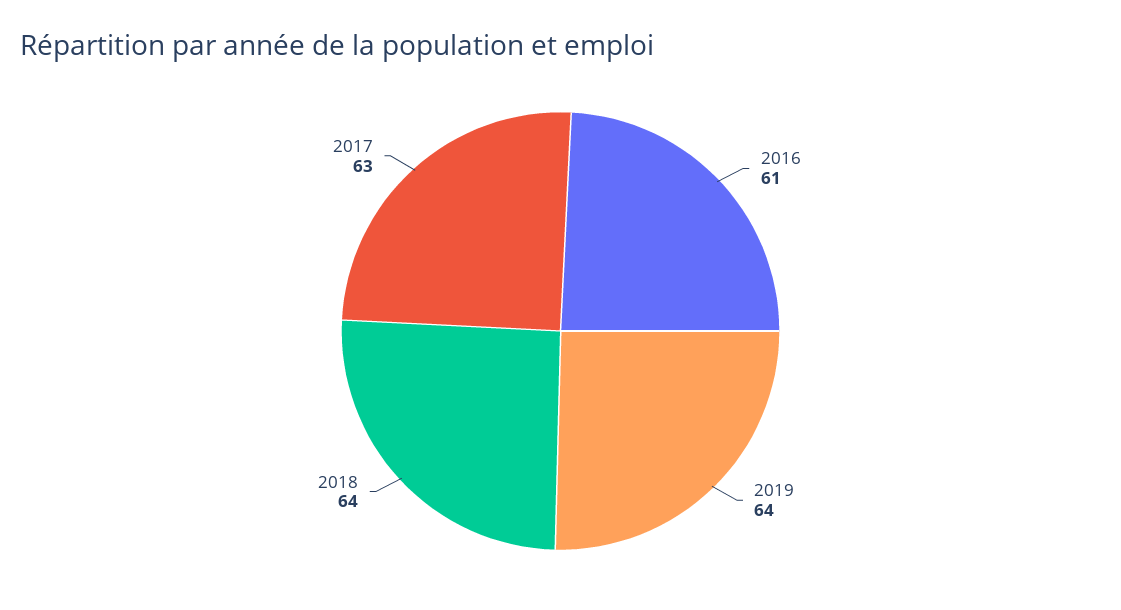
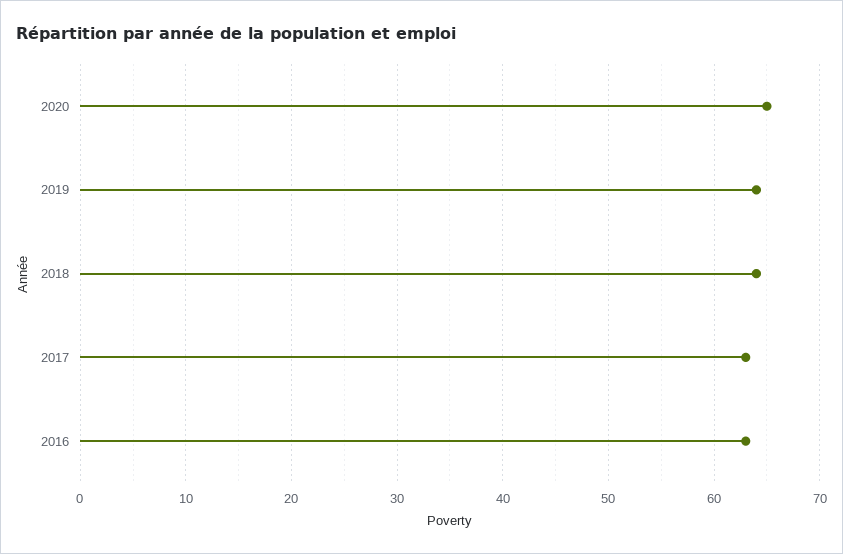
2016: 61 -> 63
2020: none -> 65

